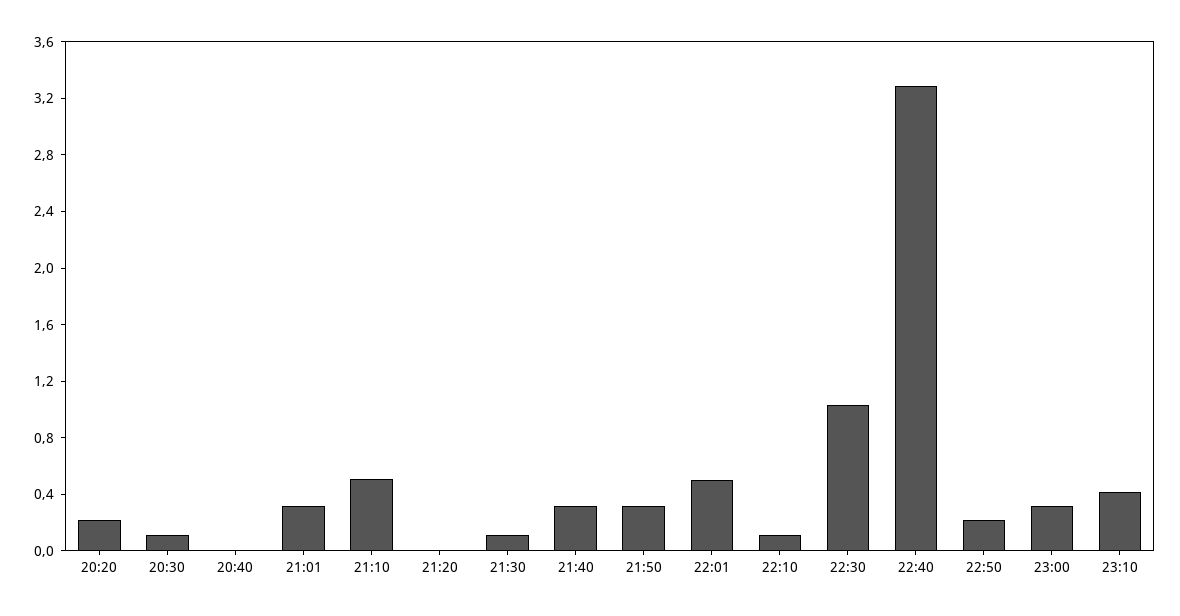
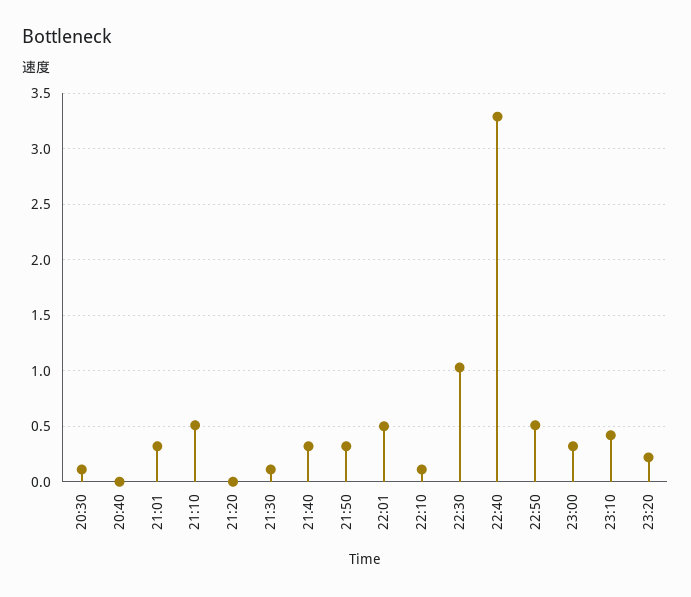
20:20: 0.2 -> none
22:50: 0.2 -> 0.5
23:20: none -> 0.2

